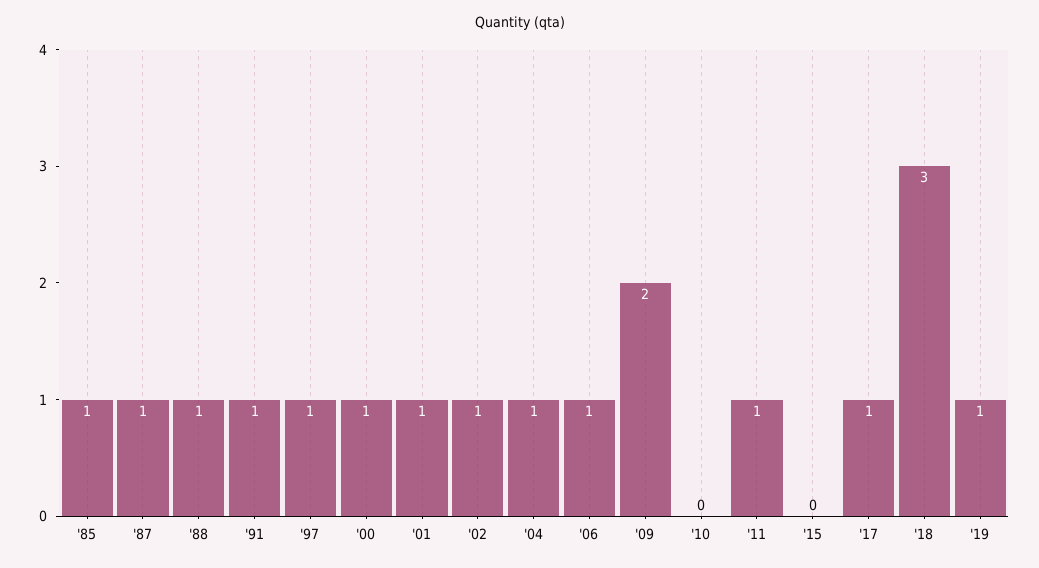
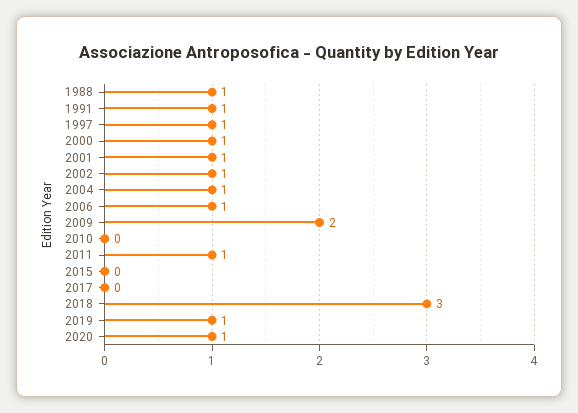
'85: 1 -> none
'87: 1 -> none
'17: 1 -> 0
2020: none -> 1

